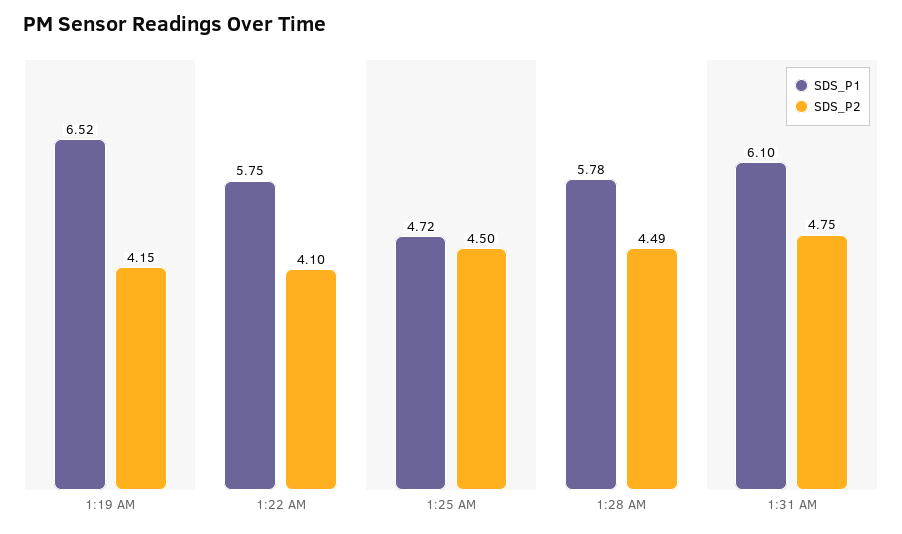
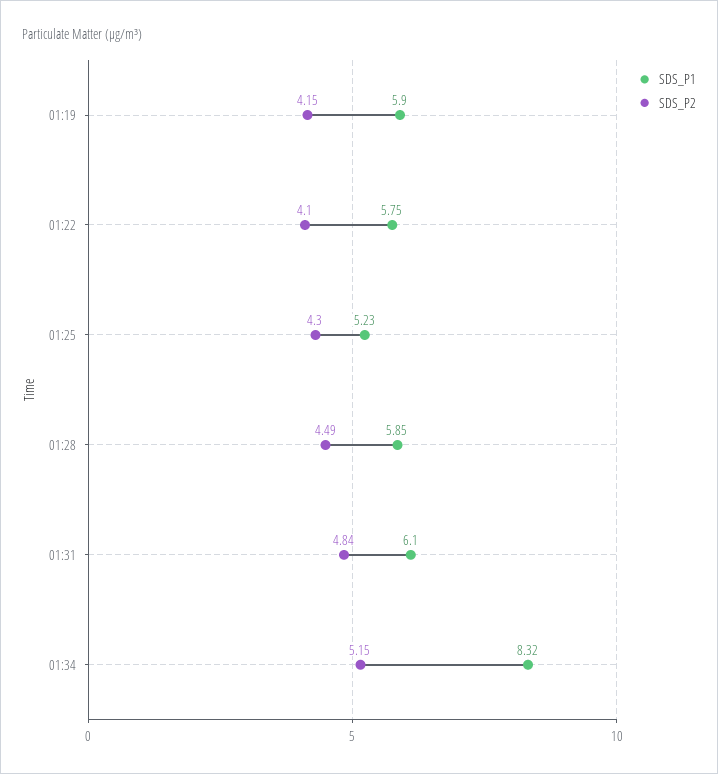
SDS_P1, 1:19 AM: 6.52 -> 5.9
SDS_P1, 1:25 AM: 4.72 -> 5.23
SDS_P2, 1:25 AM: 4.5 -> 4.3
SDS_P1, 1:28 AM: 5.78 -> 5.85
SDS_P2, 1:31 AM: 4.75 -> 4.84
SDS_P1, 01:34: none -> 8.32
SDS_P2, 01:34: none -> 5.15

